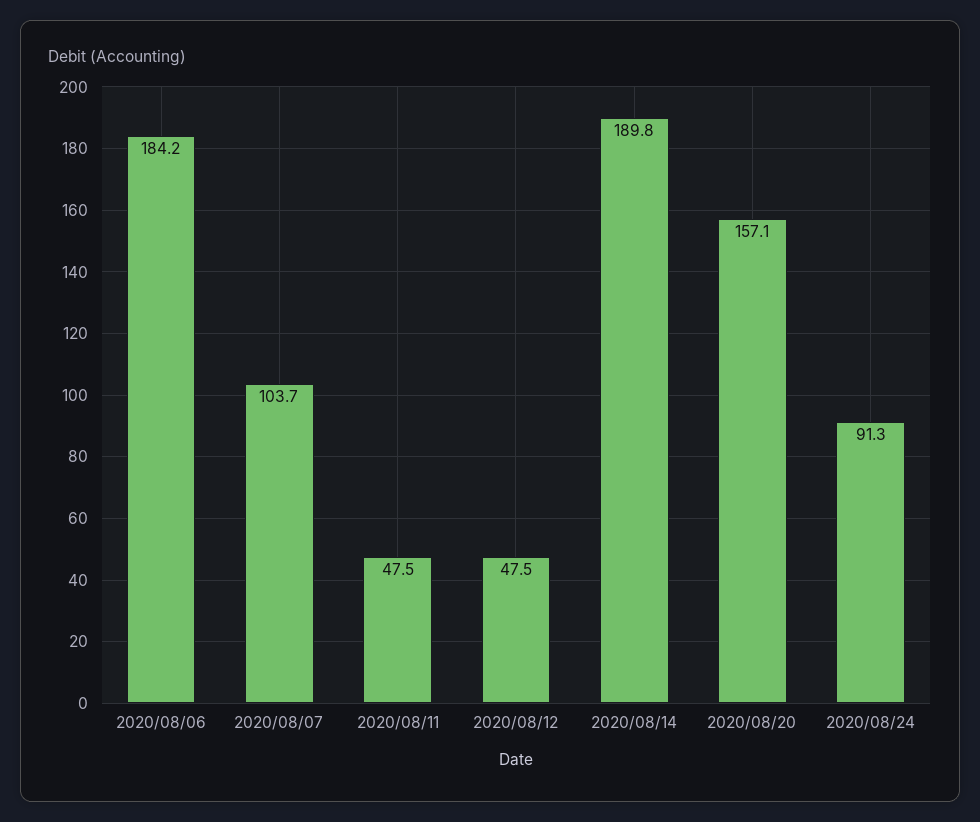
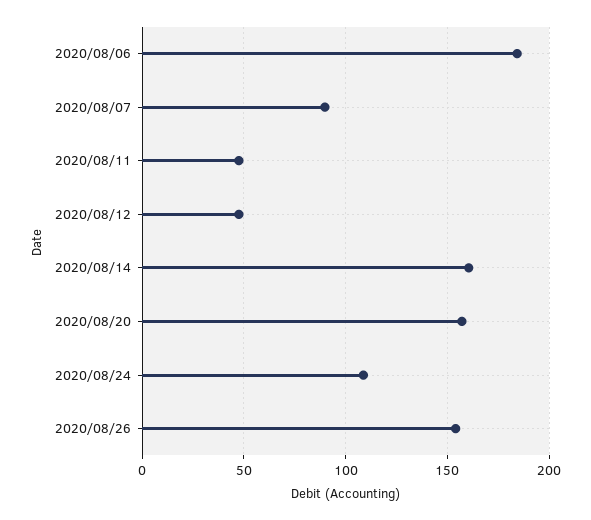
2020/08/07: 103.7 -> 90
2020/08/14: 189.8 -> 160
2020/08/24: 91.3 -> 110
2020/08/26: none -> 155

